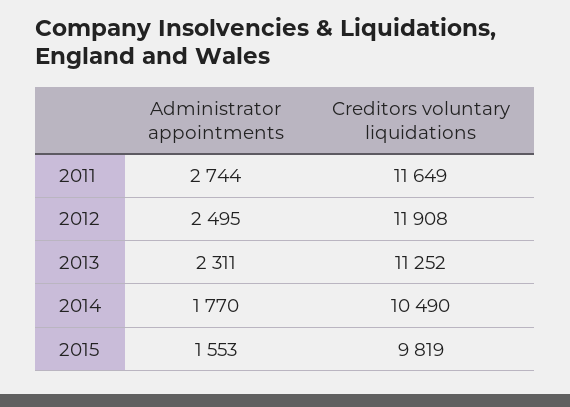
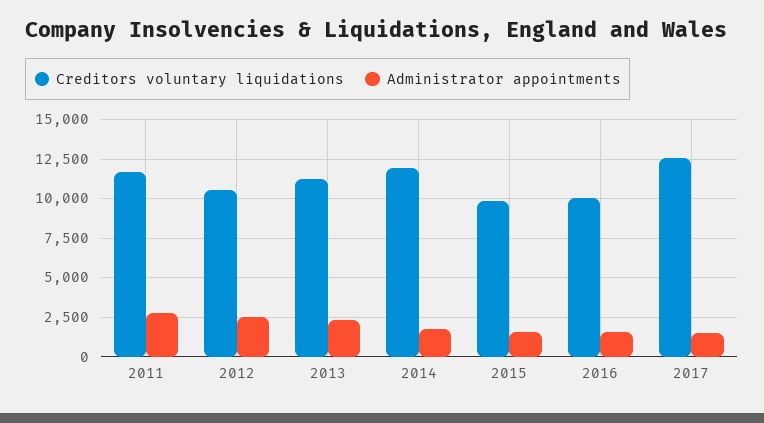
Creditors voluntary liquidations, 2012: 11908 -> 10500
Creditors voluntary liquidations, 2014: 10490 -> 12000
Creditors voluntary liquidations, 2016: none -> 10000
Administrator appointments, 2016: none -> 1500
Creditors voluntary liquidations, 2017: none -> 12500
Administrator appointments, 2017: none -> 1500

